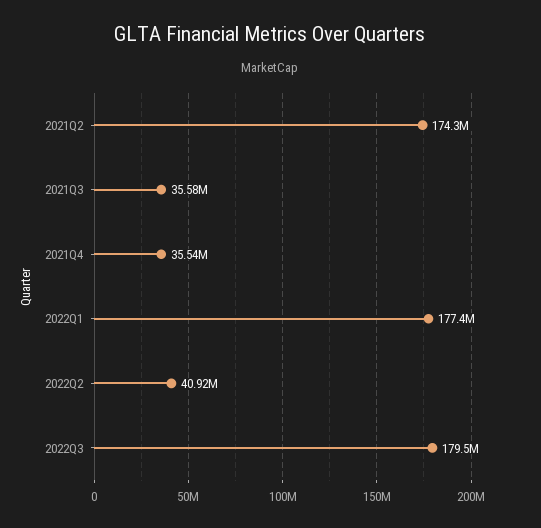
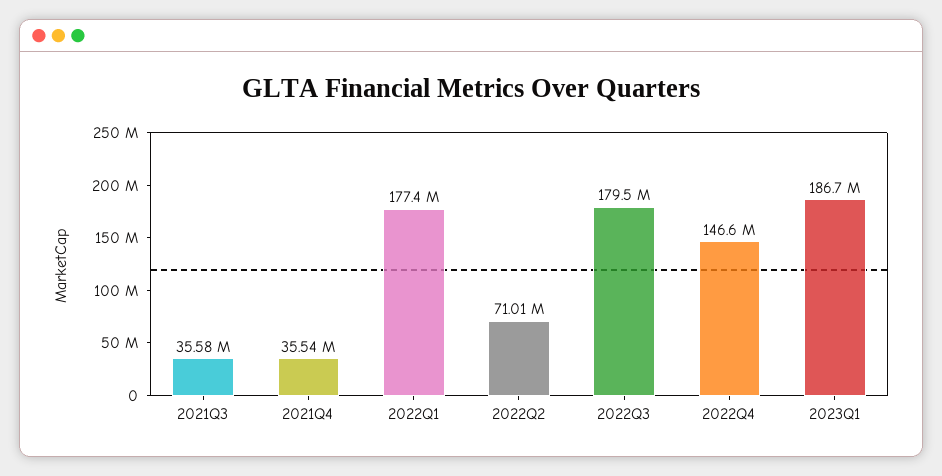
2021Q2: 174300000 -> none
2022Q2: 40920000 -> 71010000
2022Q4: none -> 146600000
2023Q1: none -> 186700000

